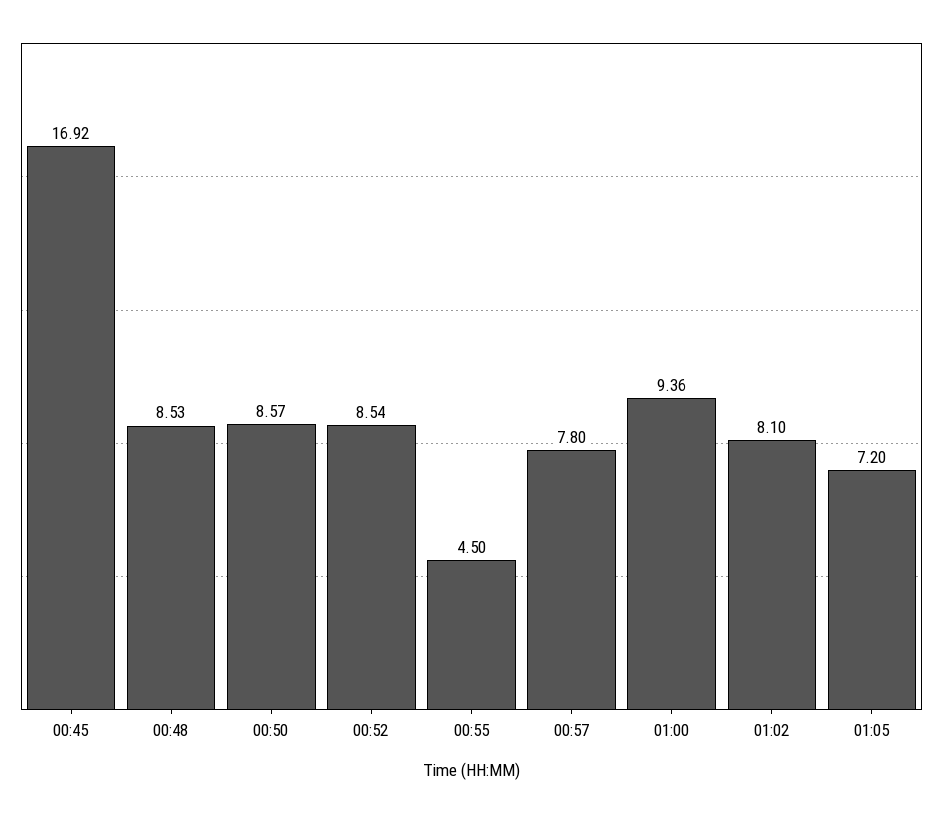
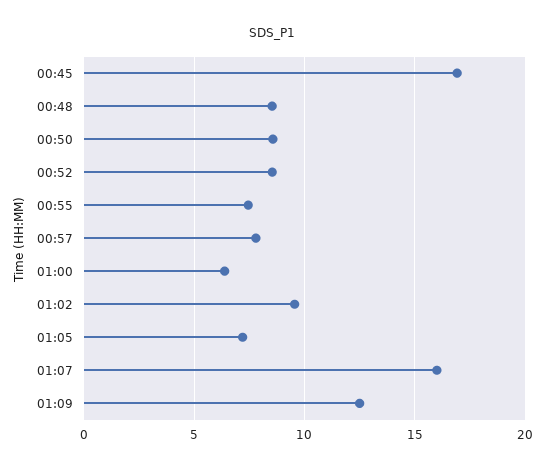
00:55: 4.5 -> 7.5
01:00: 9.36 -> 6.5
01:02: 8.1 -> 9.5
01:07: none -> 16
01:09: none -> 12.5

